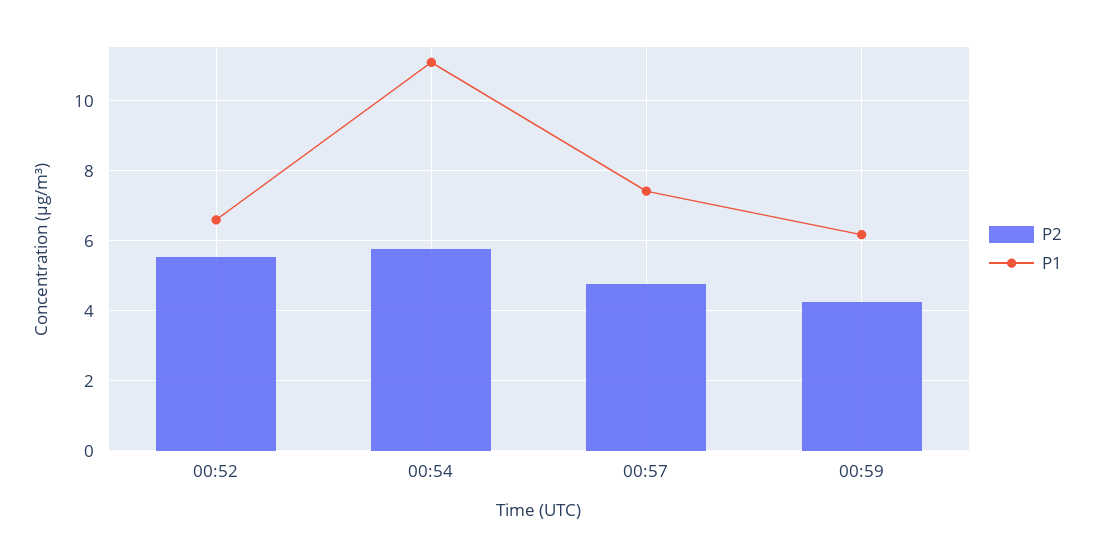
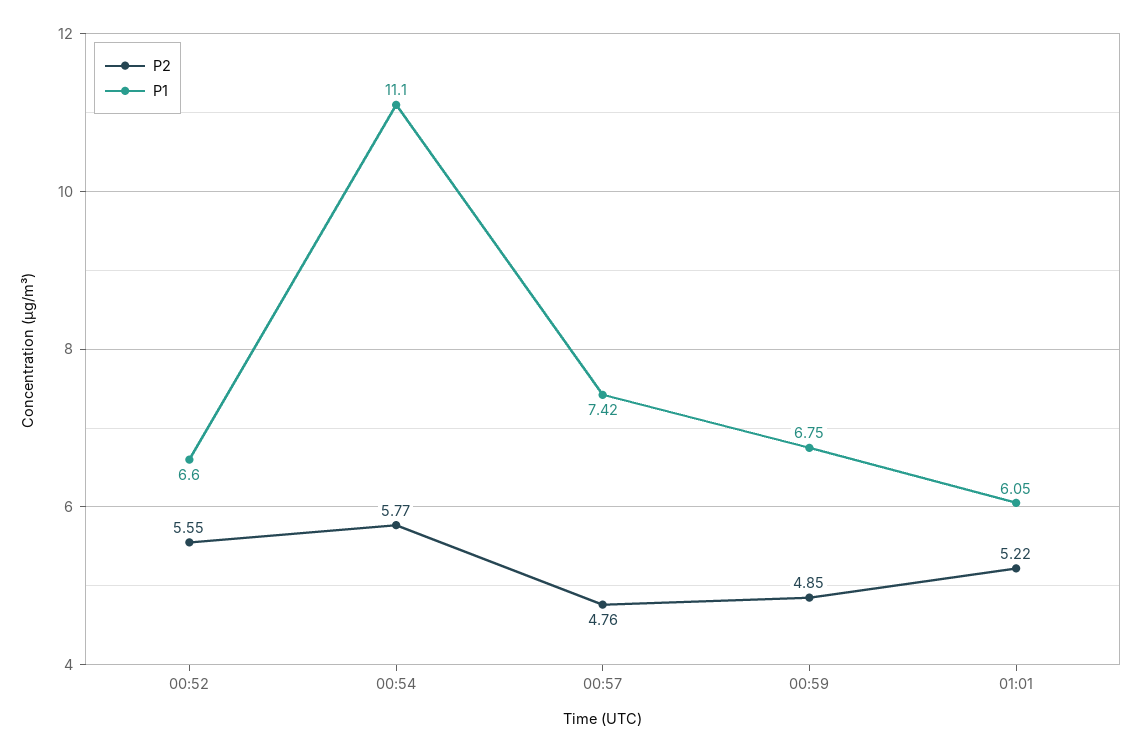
P2, 00:59: 4.2 -> 4.85
P1, 00:59: 6.2 -> 6.75
P2, 01:01: none -> 5.22
P1, 01:01: none -> 6.05

